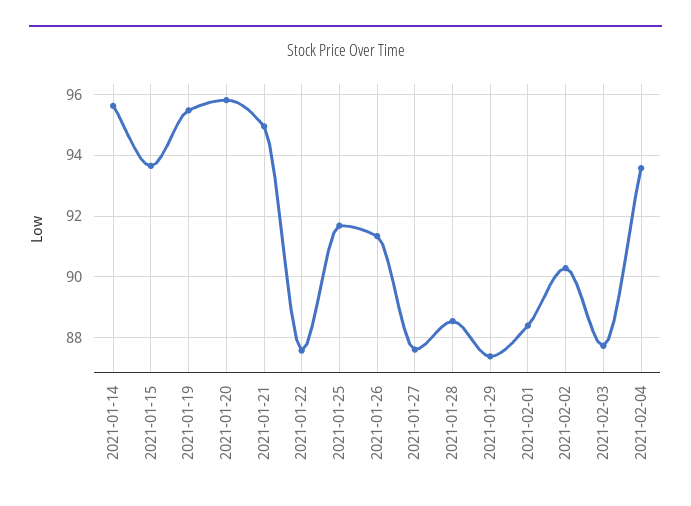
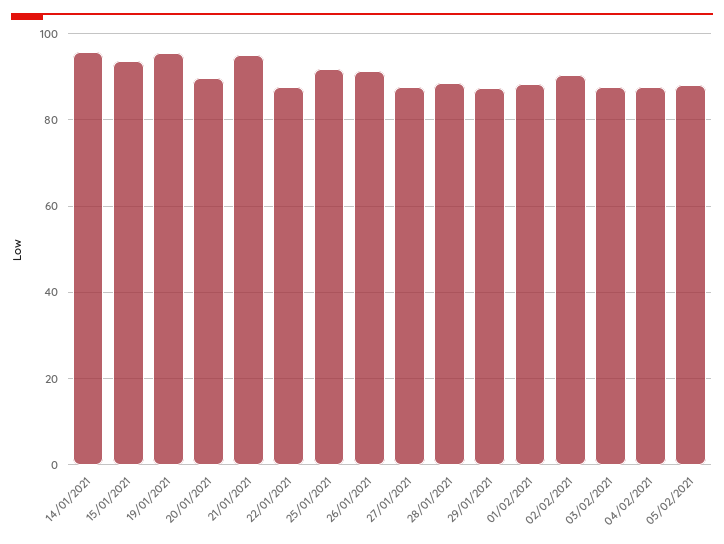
2021-01-20: 95.8 -> 90
2021-02-04: 93.6 -> 88
05/02/2021: none -> 88

